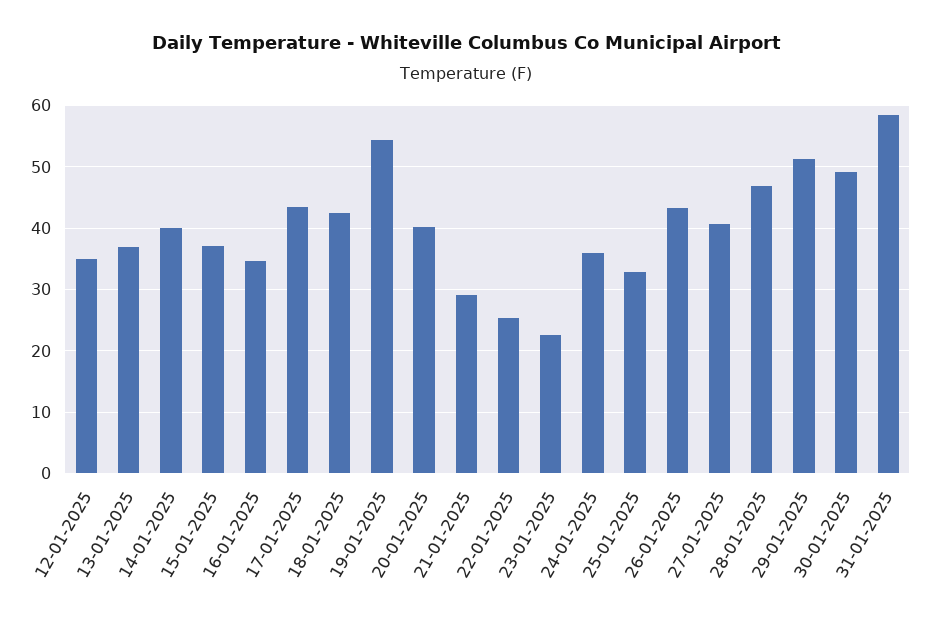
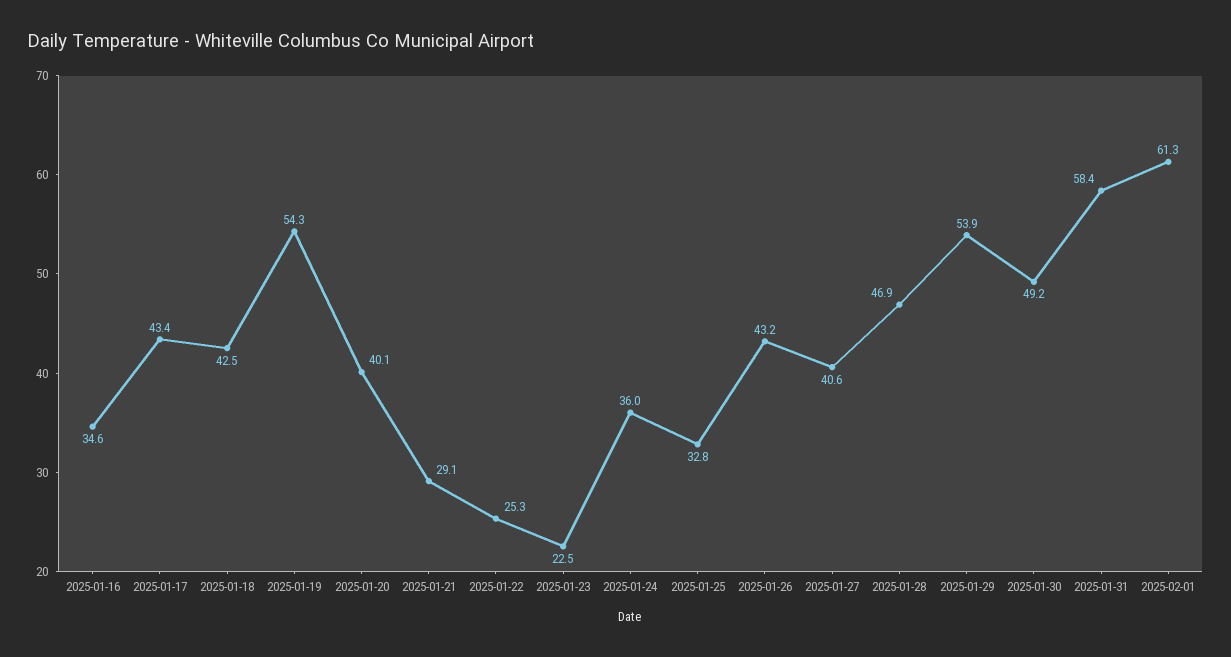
12-01-2025: 35 -> none
13-01-2025: 37 -> none
14-01-2025: 40 -> none
15-01-2025: 37 -> none
29-01-2025: 51 -> 53.9
2025-02-01: none -> 61.3

